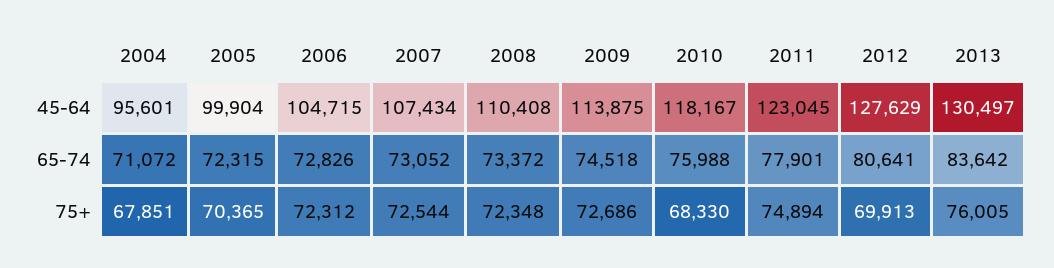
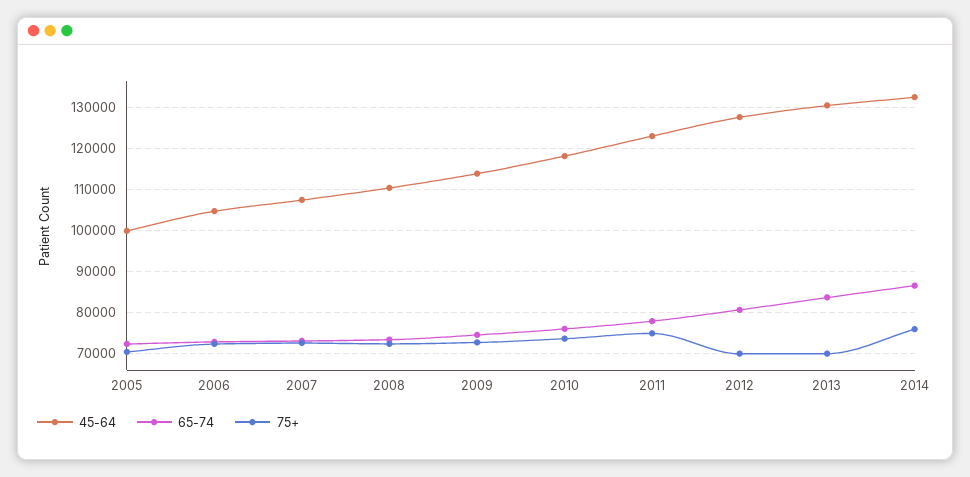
45-64, 2004: 95601 -> none
65-74, 2004: 71072 -> none
75+, 2004: 67851 -> none
75+, 2010: 68330 -> 74000
75+, 2013: 76005 -> 70000
45-64, 2014: none -> 132000
65-74, 2014: none -> 86000
75+, 2014: none -> 76000

